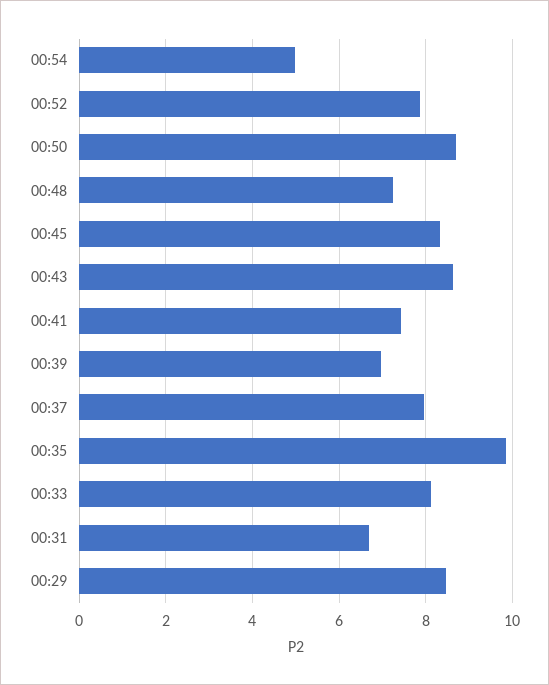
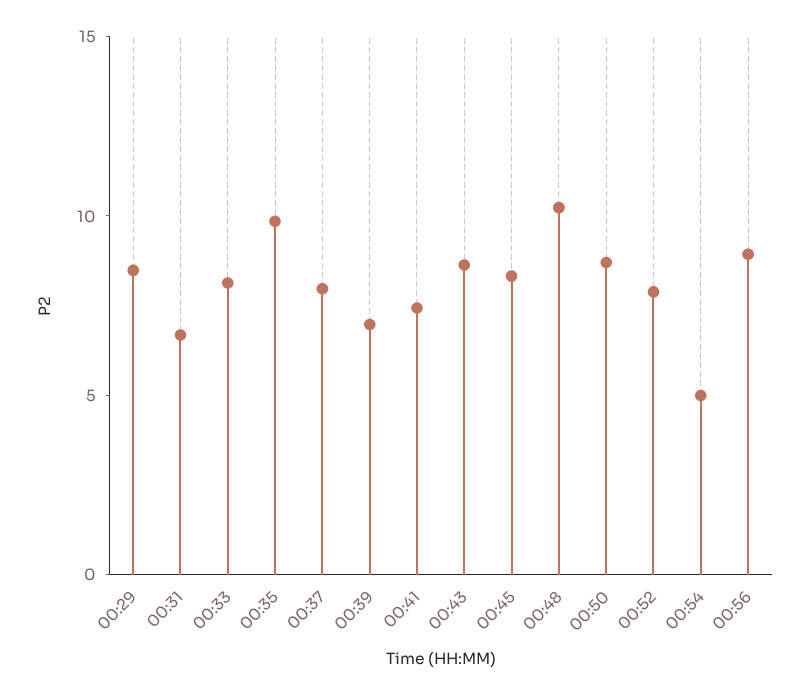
00:48: 7.2 -> 10
00:56: none -> 9

